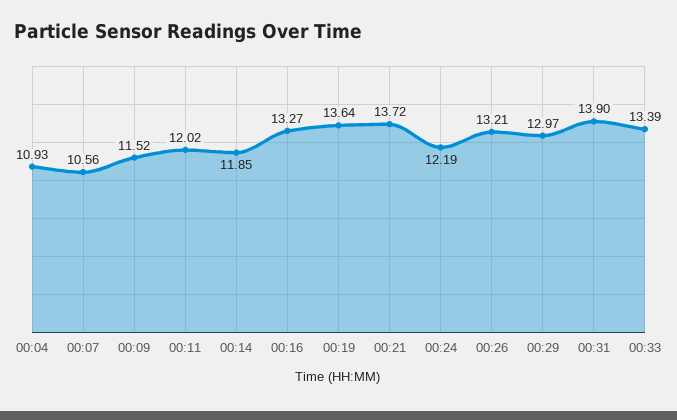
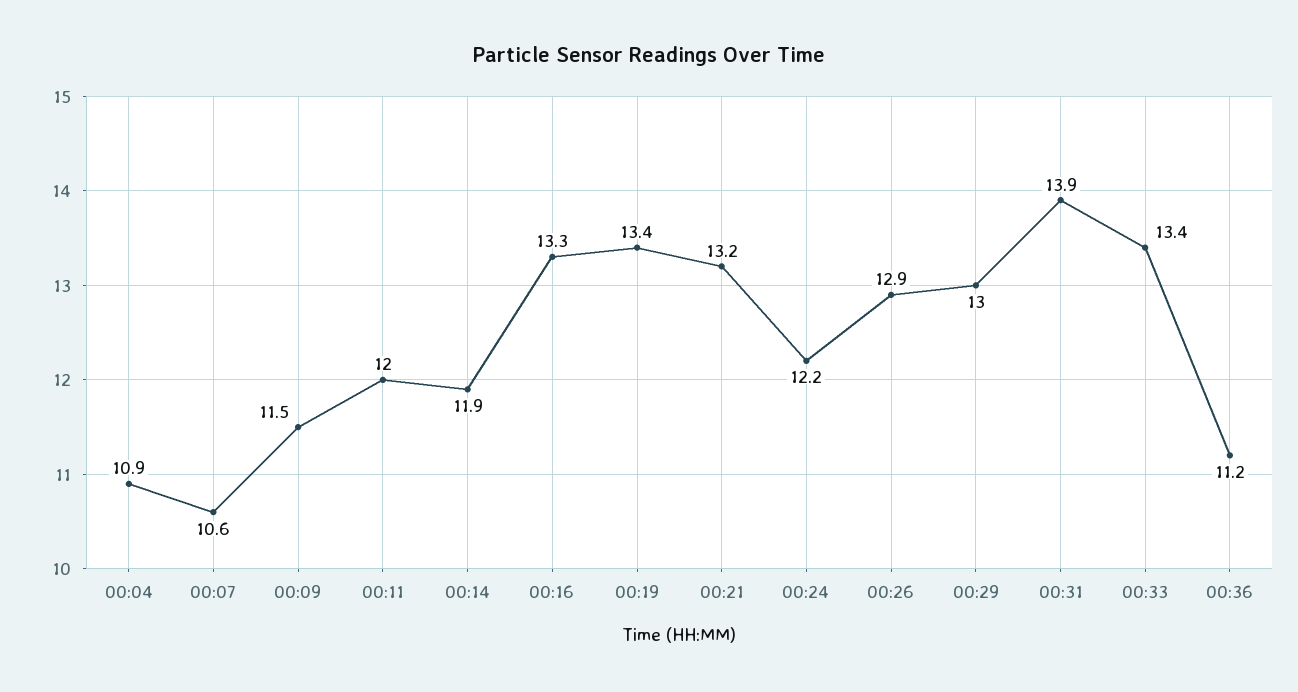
00:19: 13.64 -> 13.4
00:21: 13.72 -> 13.2
00:26: 13.21 -> 12.9
00:36: none -> 11.2

